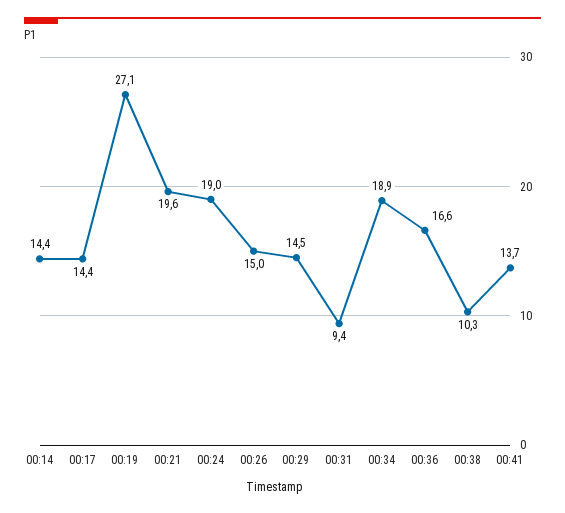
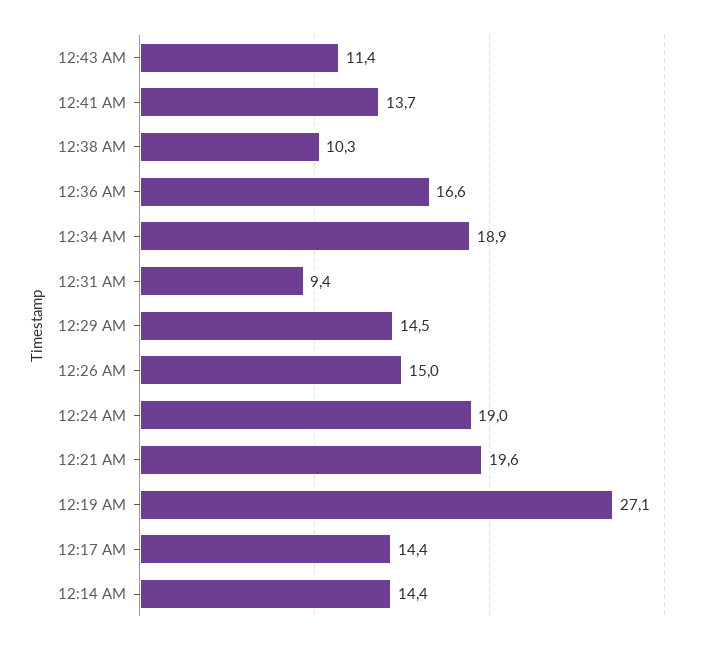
12:43 AM: none -> 11.4

